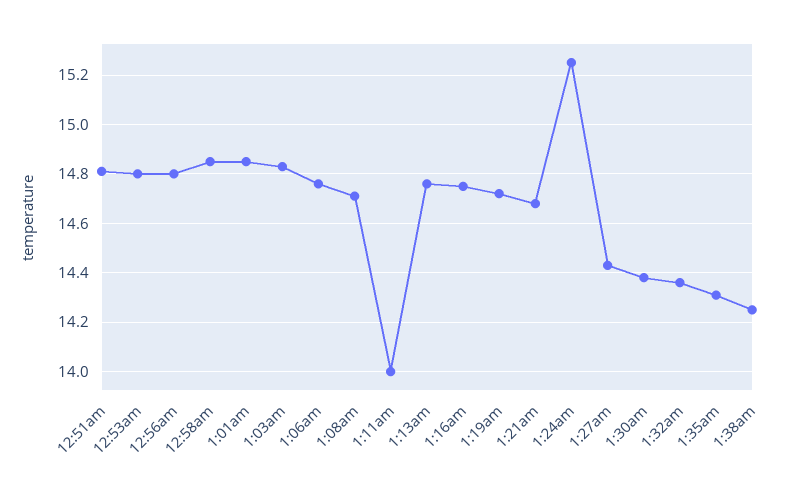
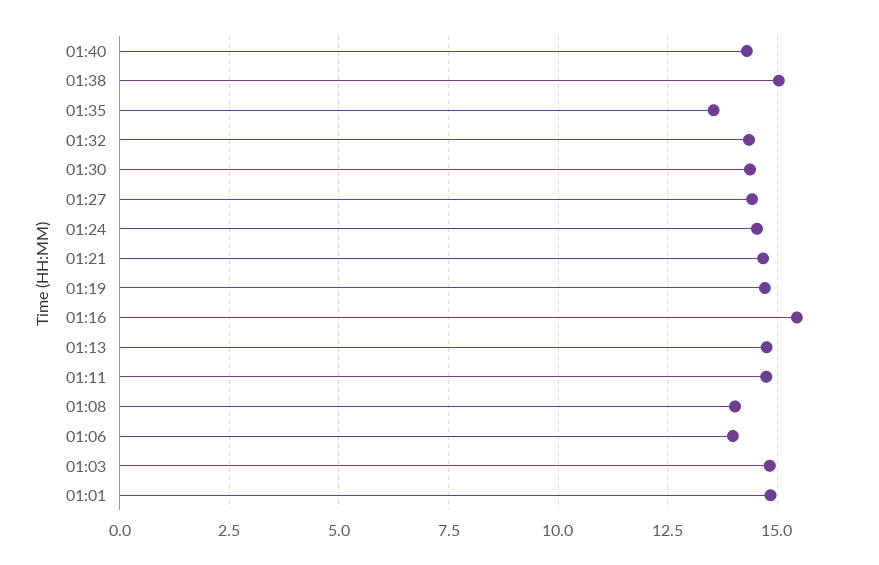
12:51am: 14.8 -> none
12:53am: 14.8 -> none
12:56am: 14.8 -> none
12:58am: 14.85 -> none
1:06am: 14.75 -> 14
1:08am: 14.7 -> 14
1:11am: 14 -> 14.75
1:16am: 14.75 -> 15.5
1:24am: 15.25 -> 14.5
1:35am: 14.3 -> 13.5
1:38am: 14.25 -> 15
01:40: none -> 14.25

